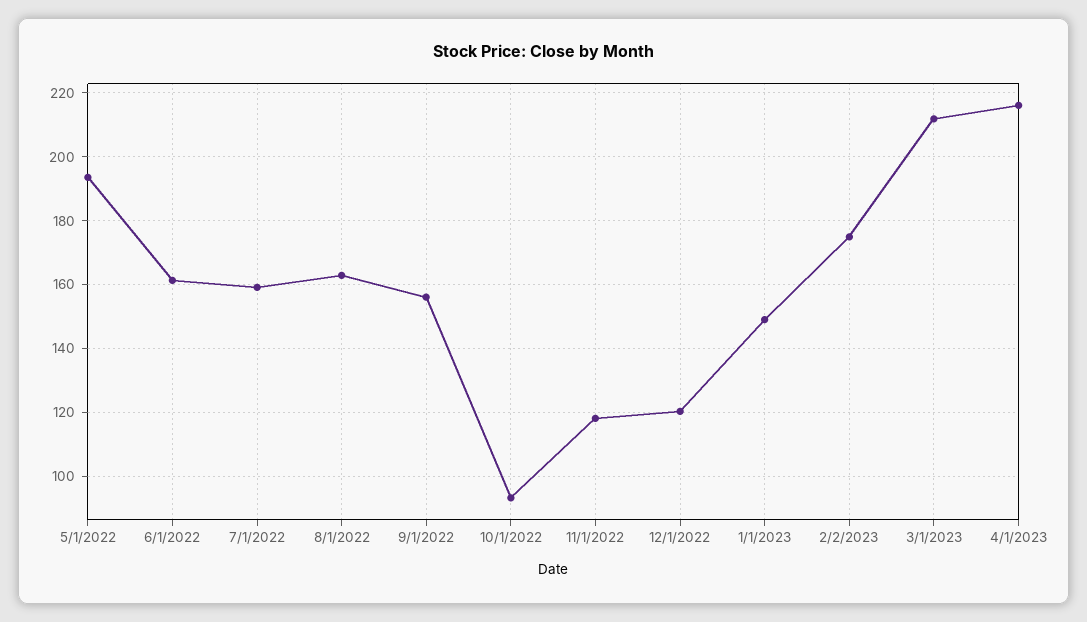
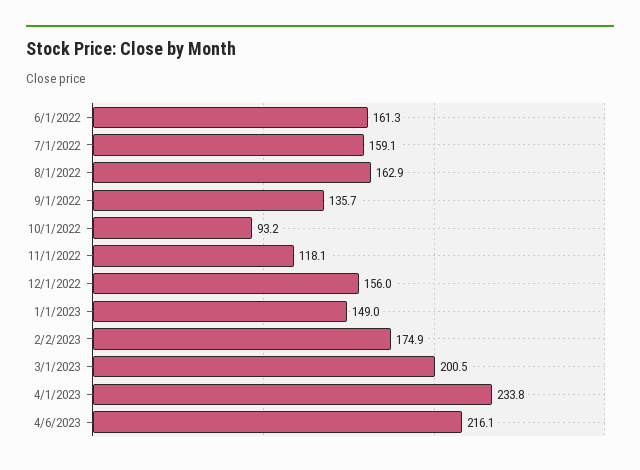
5/1/2022: 194 -> none
9/1/2022: 156 -> 135.7
12/1/2022: 120 -> 156
3/1/2023: 212 -> 200.5
4/1/2023: 216 -> 233.8
4/6/2023: none -> 216.1

